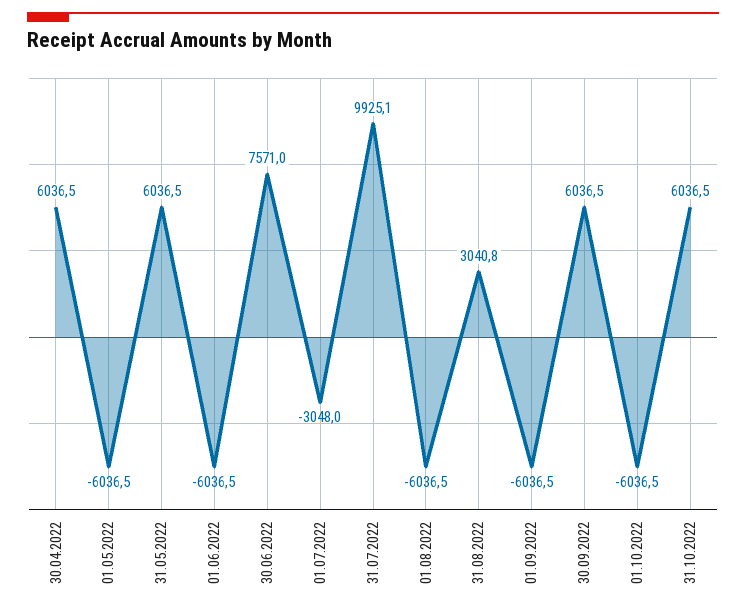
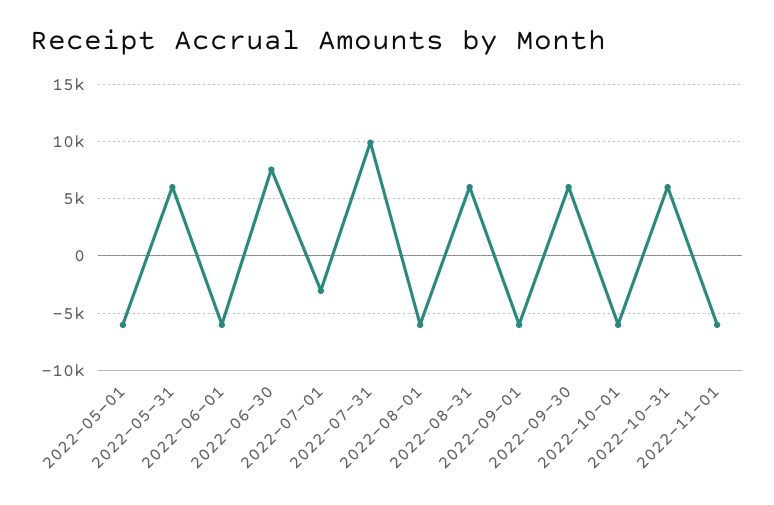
30.04.2022: 6036.5 -> none
31.08.2022: 3040.8 -> 6000
2022-11-01: none -> -6000

